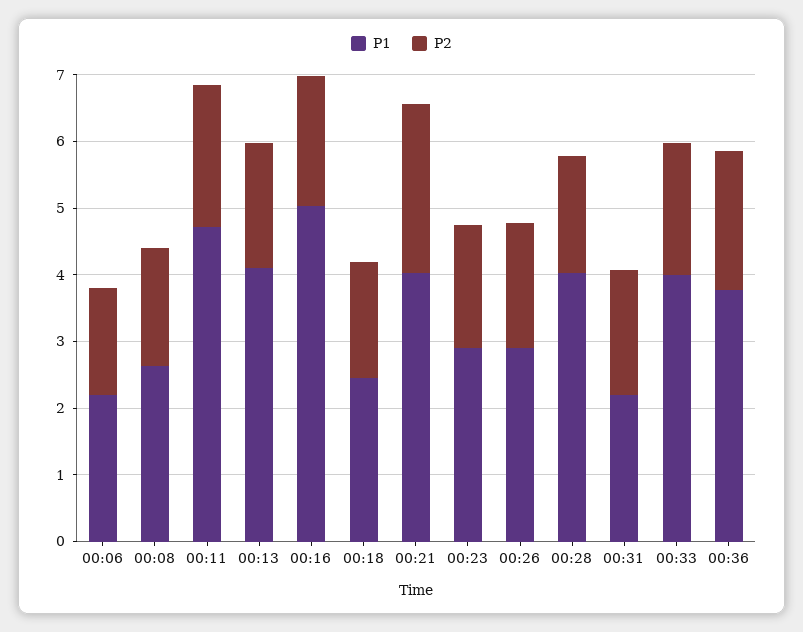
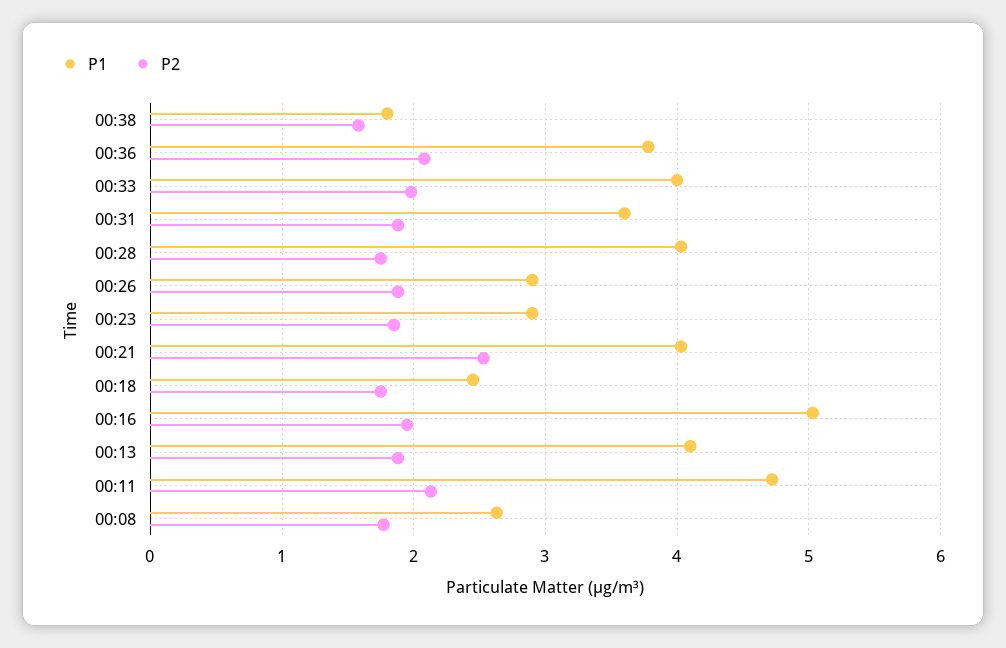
P1, 00:06: 2.2 -> none
P2, 00:06: 1.6 -> none
P1, 00:31: 2.2 -> 3.6
P1, 00:38: none -> 1.8
P2, 00:38: none -> 1.6

